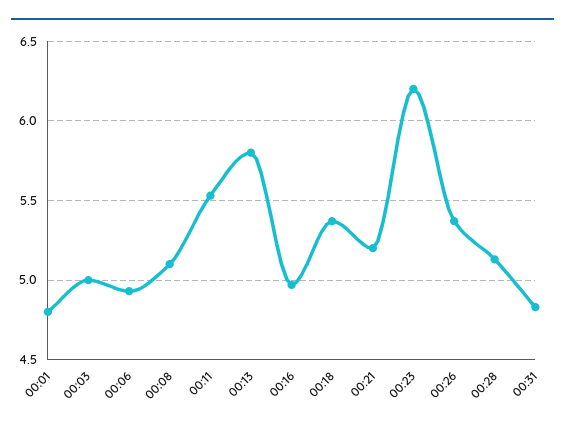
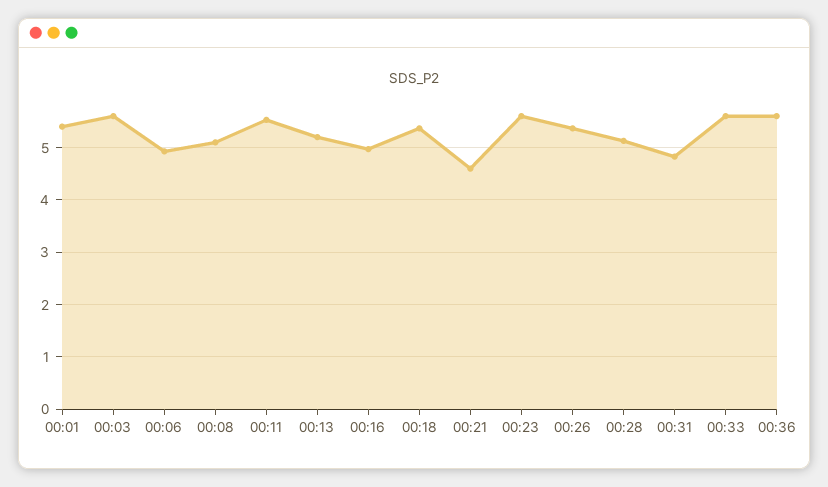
00:01: 4.8 -> 5.4
00:03: 5 -> 5.6
00:13: 5.8 -> 5.2
00:21: 5.2 -> 4.6
00:23: 6.2 -> 5.6
00:33: none -> 5.6
00:36: none -> 5.6

